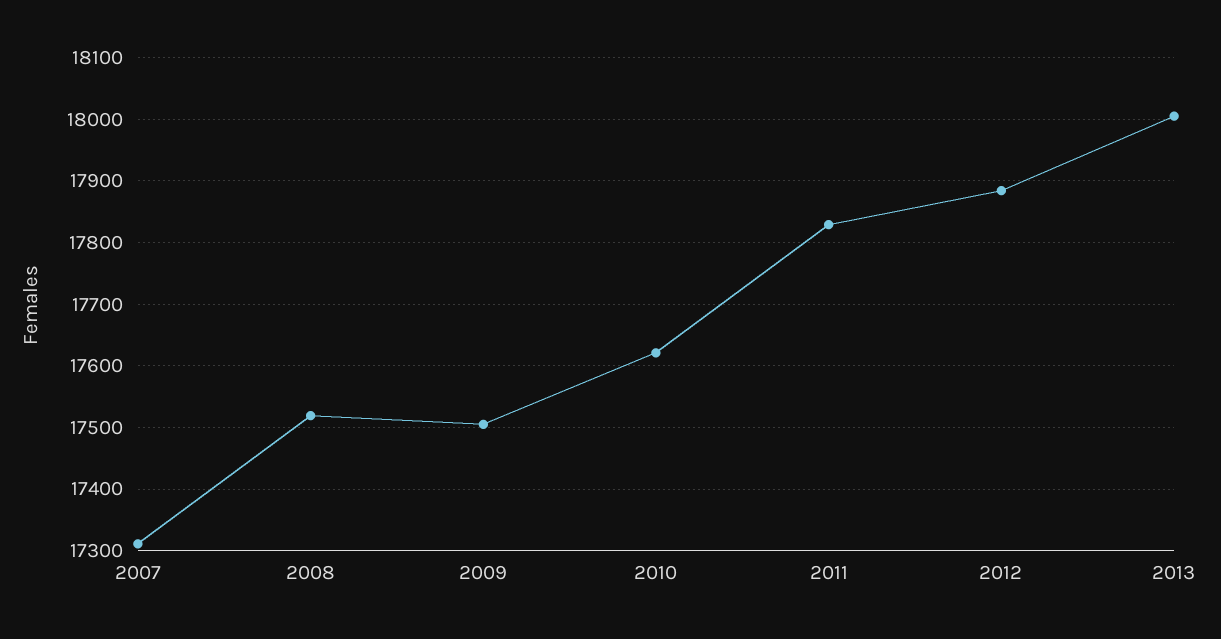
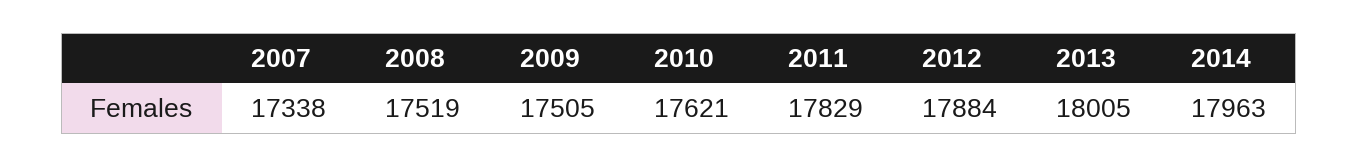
2007: 17310 -> 17338
2014: none -> 17963

